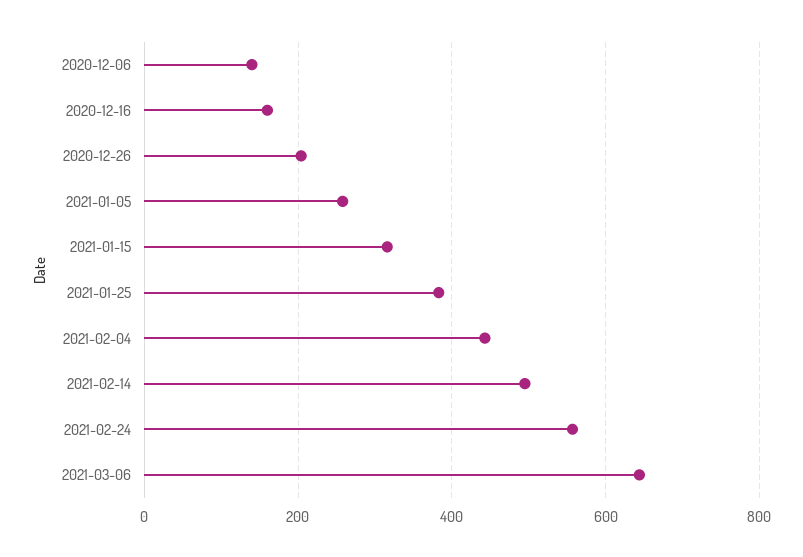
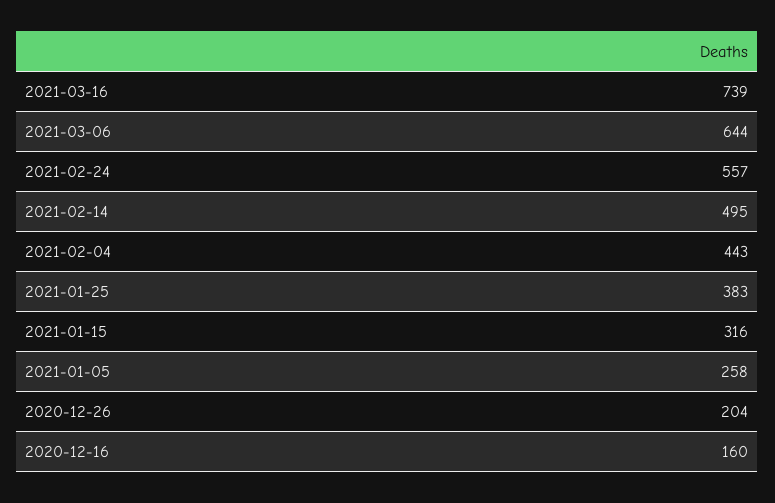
2020-12-06: 140 -> none
2021-03-16: none -> 739

